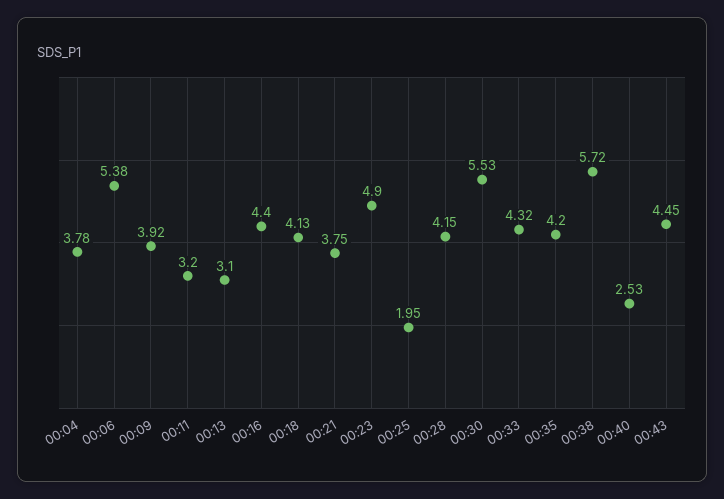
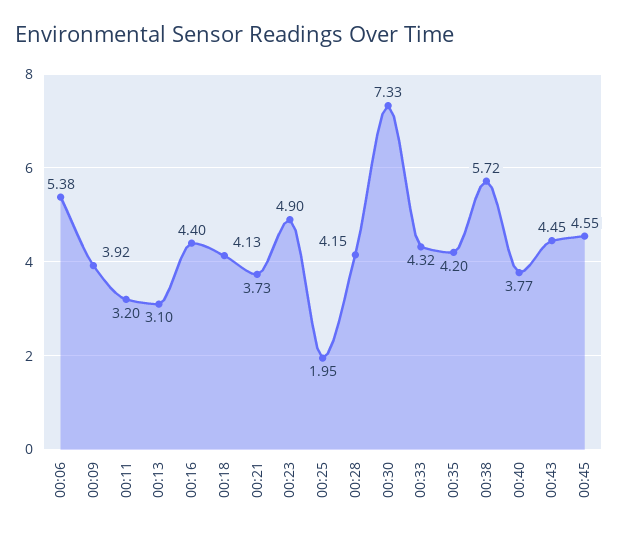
00:04: 3.78 -> none
00:21: 3.75 -> 3.73
00:30: 5.53 -> 7.33
00:40: 2.53 -> 3.77
00:45: none -> 4.55

